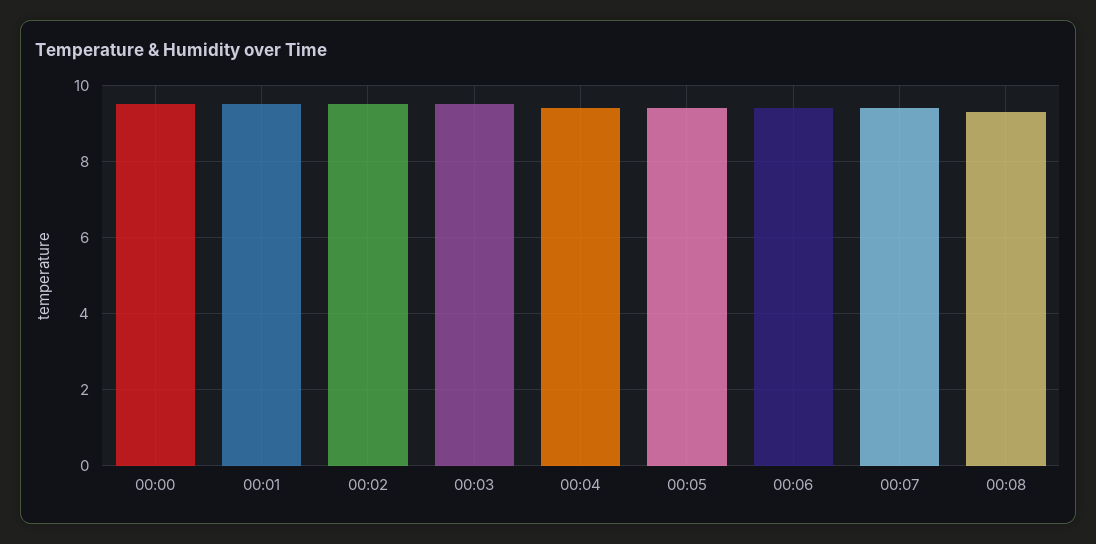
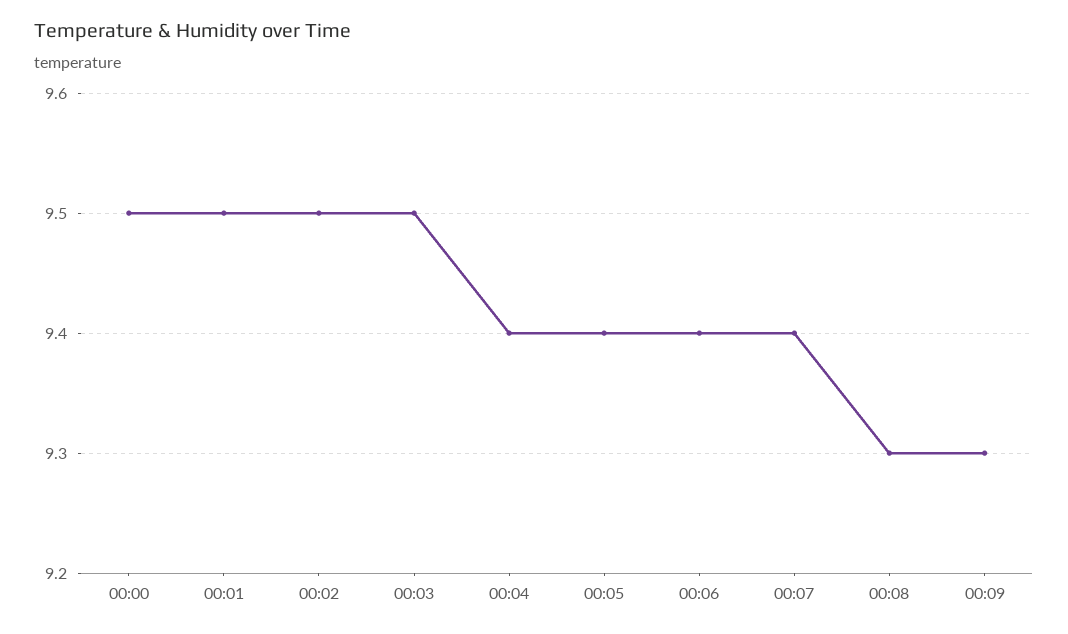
00:09: none -> 9.3

